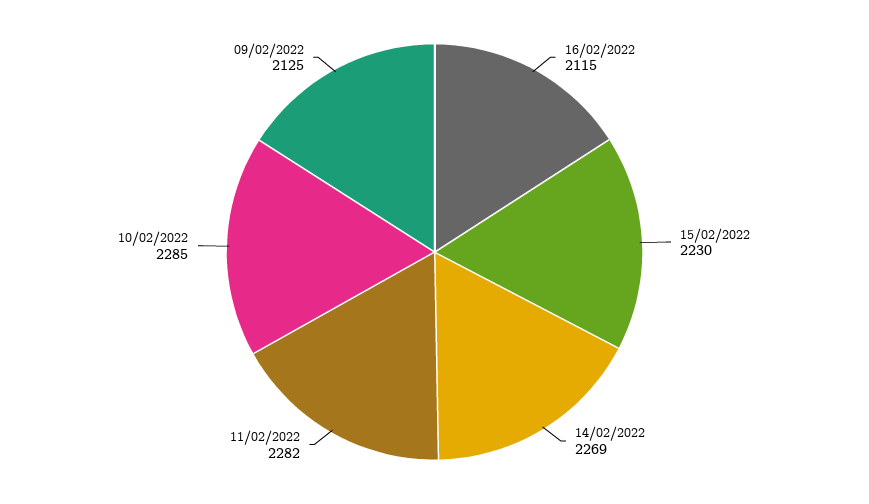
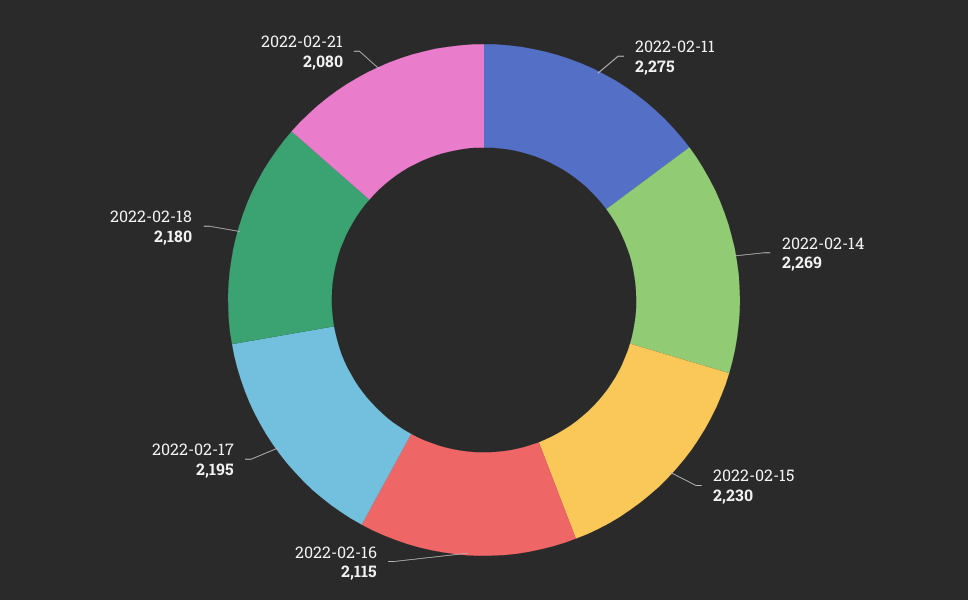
11/02/2022: 2282 -> 2275
10/02/2022: 2285 -> none
09/02/2022: 2125 -> none
2022-02-17: none -> 2195
2022-02-18: none -> 2180
2022-02-21: none -> 2080

